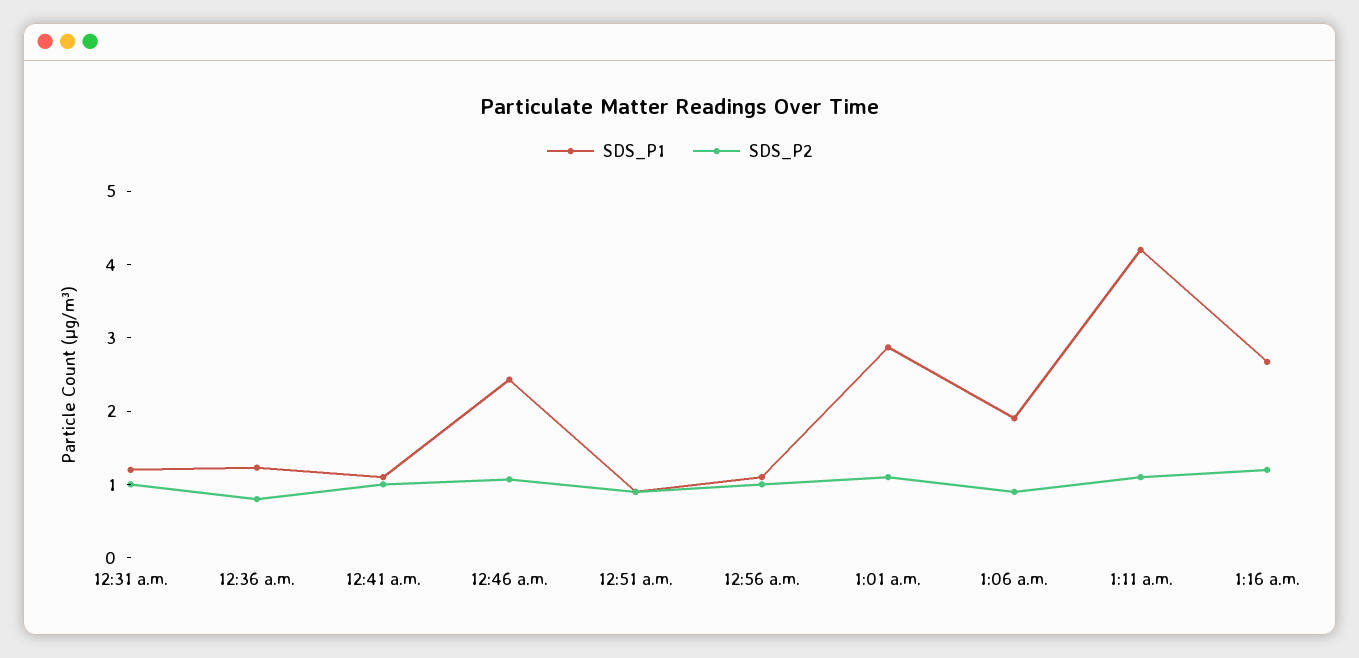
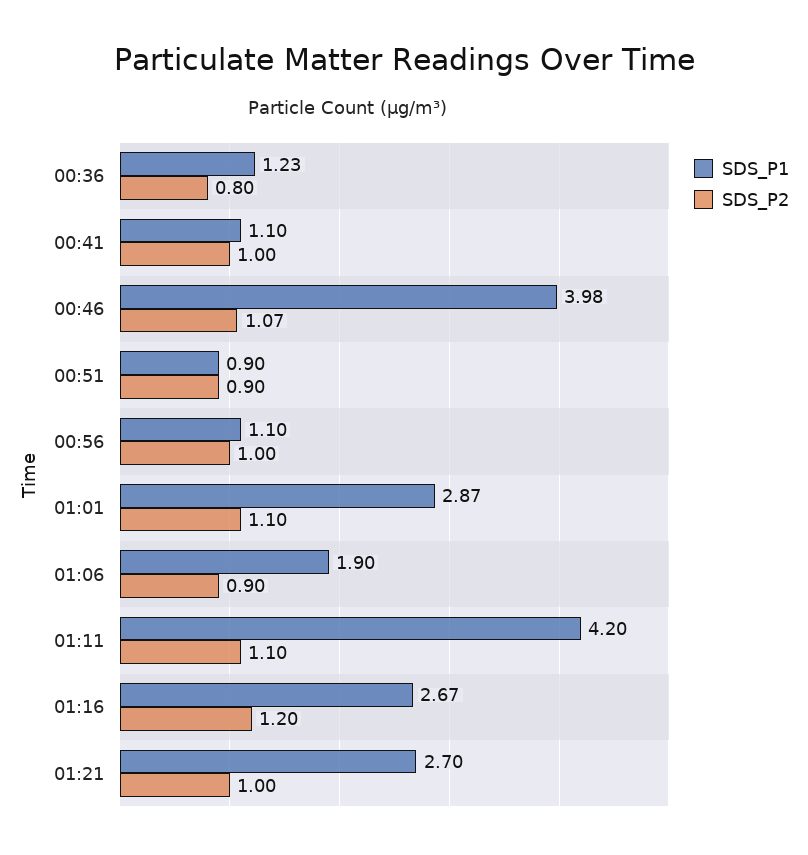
SDS_P1, 12:31 a.m.: 1.2 -> none
SDS_P2, 12:31 a.m.: 1 -> none
SDS_P1, 12:46 a.m.: 2.4 -> 3.98
SDS_P1, 01:21: none -> 2.7
SDS_P2, 01:21: none -> 1

